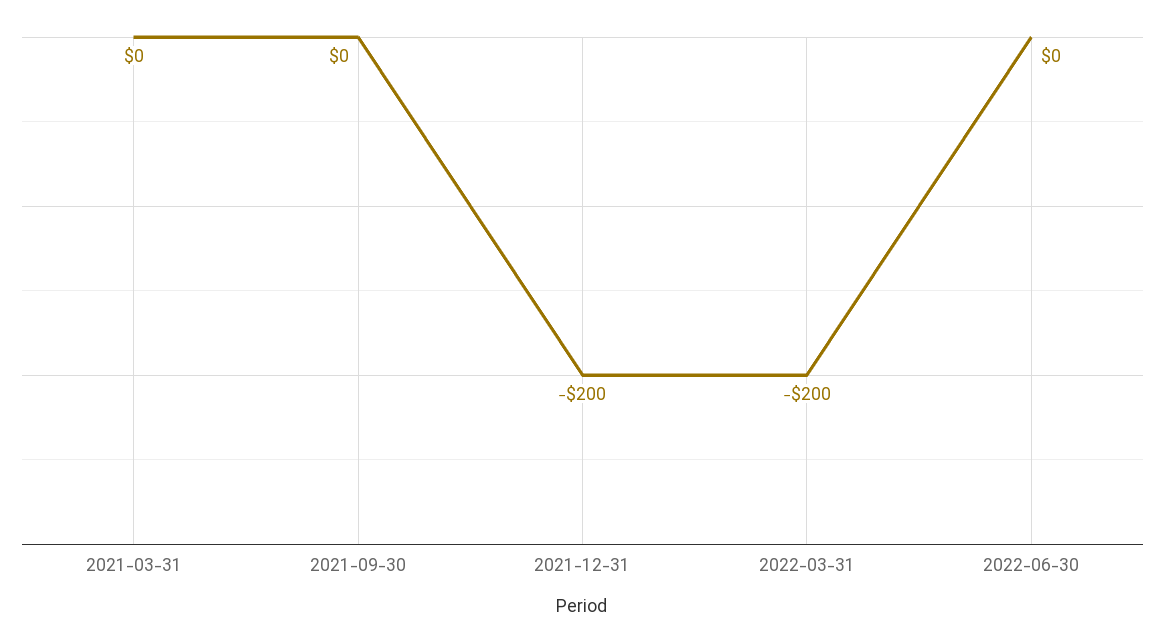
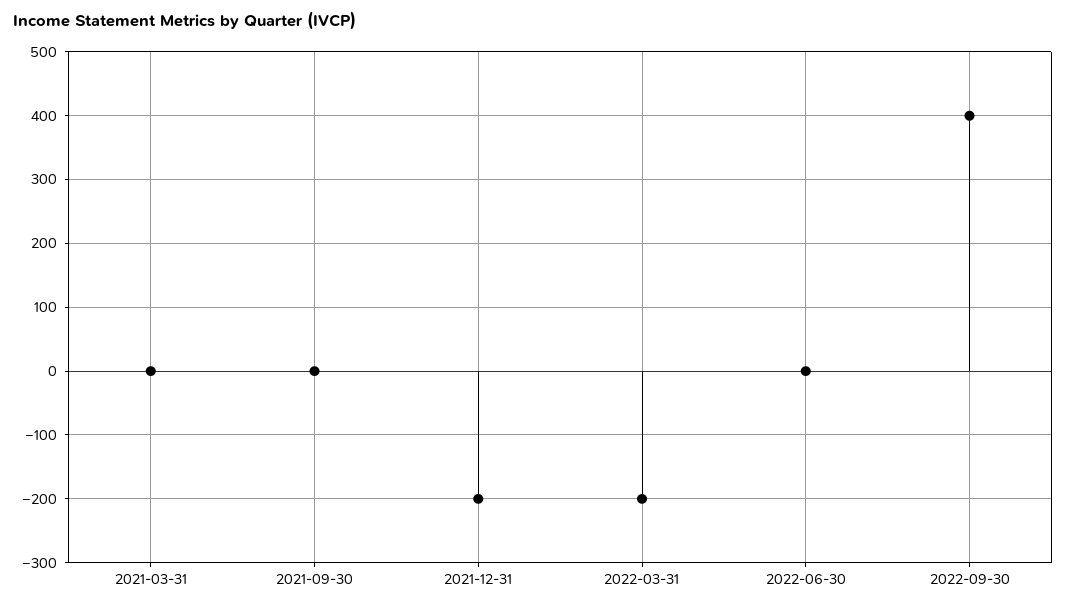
2022-09-30: none -> 400

